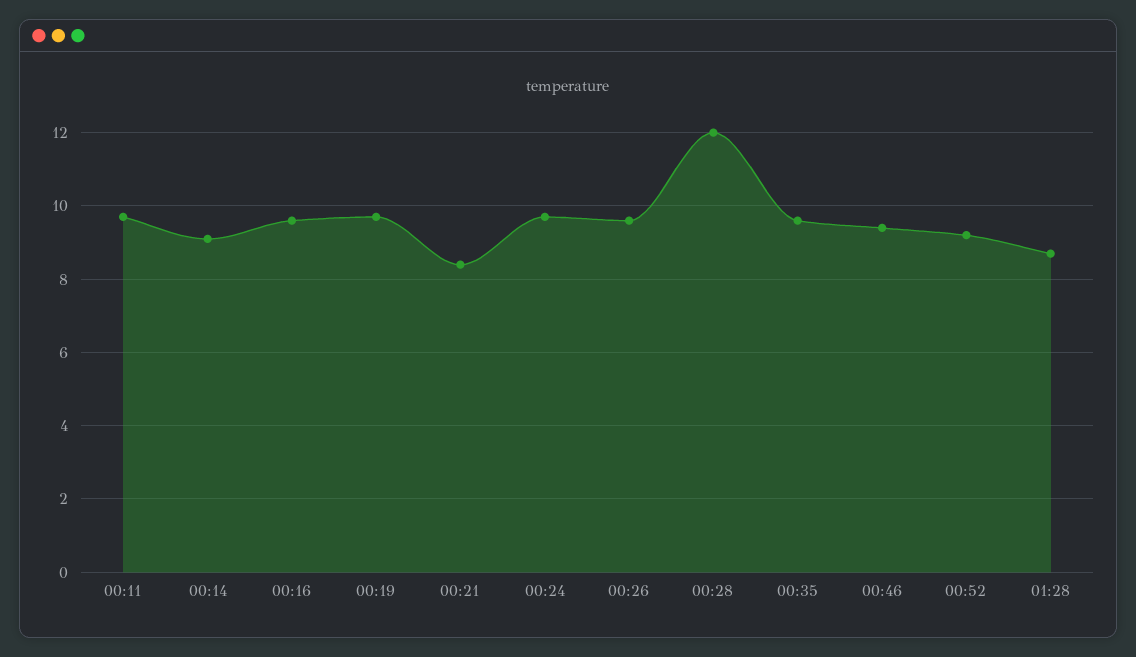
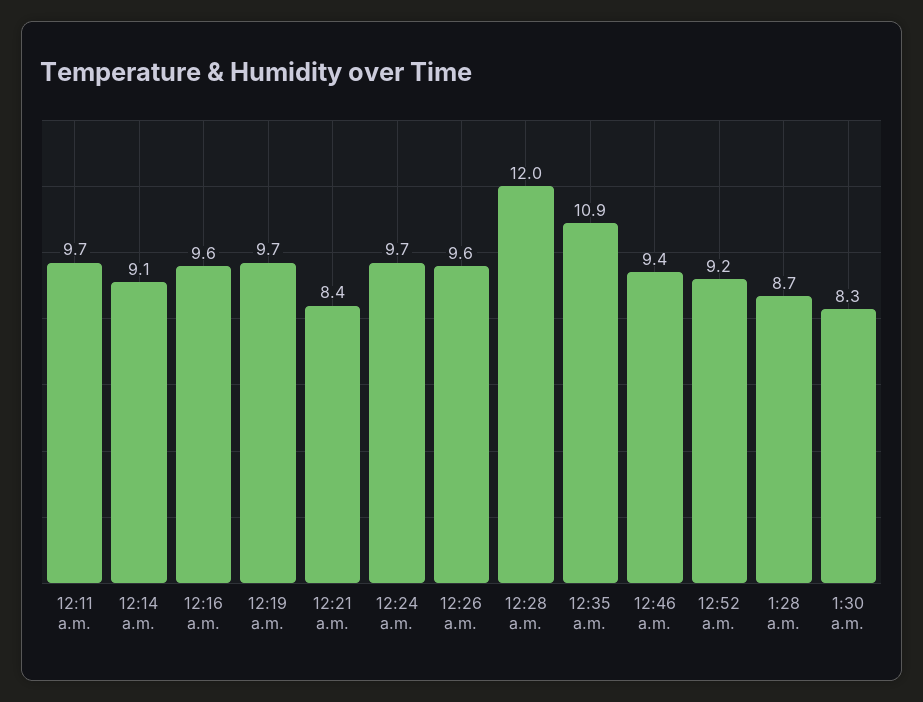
00:35: 9.5 -> 10.9
1:30 a.m.: none -> 8.3

